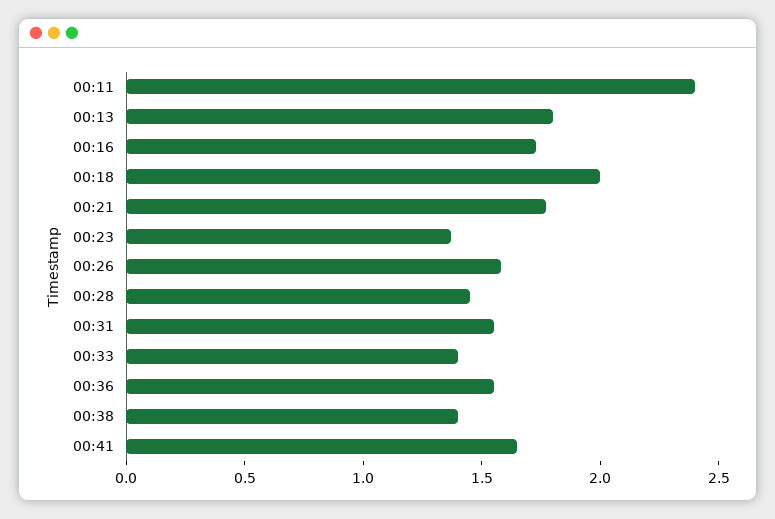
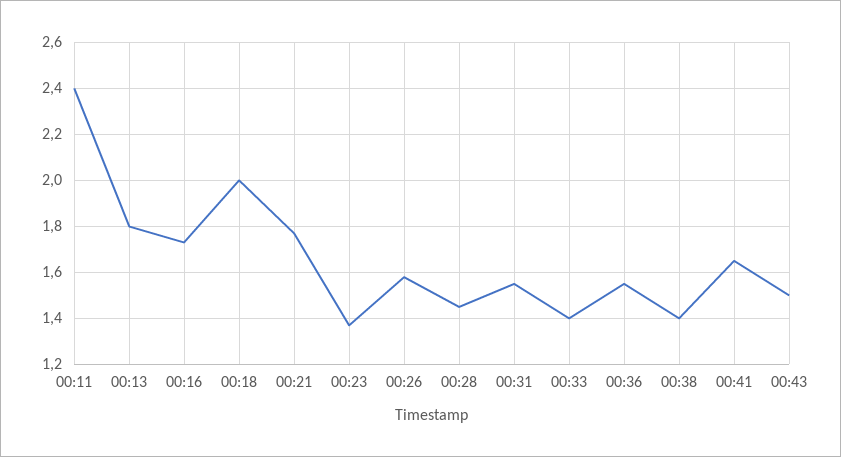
00:43: none -> 1.5

